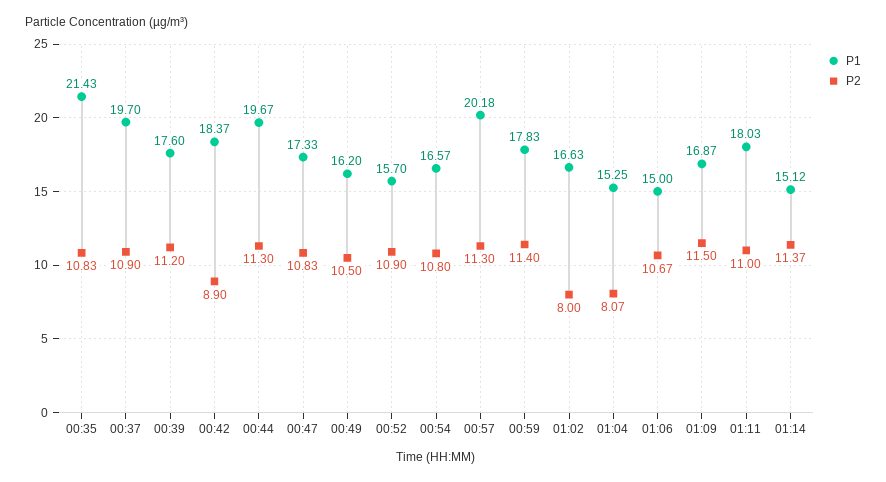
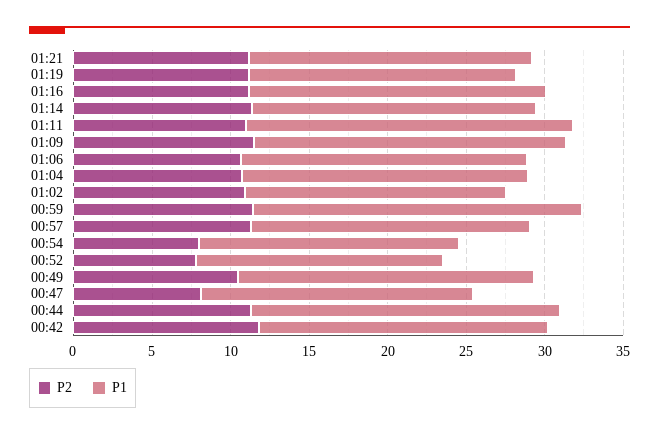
P1, 00:35: 21.43 -> none
P2, 00:35: 10.83 -> none
P1, 00:37: 19.7 -> none
P2, 00:37: 10.9 -> none
P1, 00:39: 17.6 -> none
P2, 00:39: 11.2 -> none
P2, 00:42: 8.9 -> 12
P2, 00:47: 10.83 -> 8
P1, 00:49: 16.2 -> 19
P2, 00:52: 10.9 -> 8
P2, 00:54: 10.8 -> 8
P1, 00:57: 20.18 -> 18
P1, 00:59: 17.83 -> 21
P2, 01:02: 8 -> 11
P1, 01:04: 15.25 -> 18
P2, 01:04: 8.07 -> 11
P1, 01:06: 15 -> 18
P1, 01:09: 16.87 -> 20
P1, 01:11: 18.03 -> 21
P1, 01:14: 15.12 -> 18
P2, 01:21: none -> 11
P1, 01:21: none -> 18
P2, 01:19: none -> 11
P1, 01:19: none -> 17
P2, 01:16: none -> 11
P1, 01:16: none -> 19

